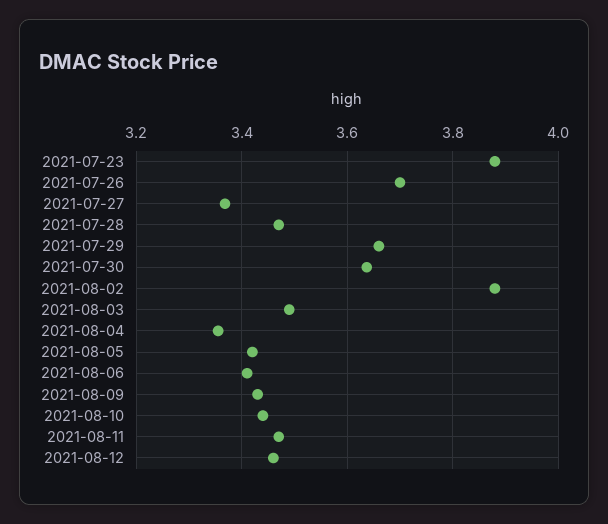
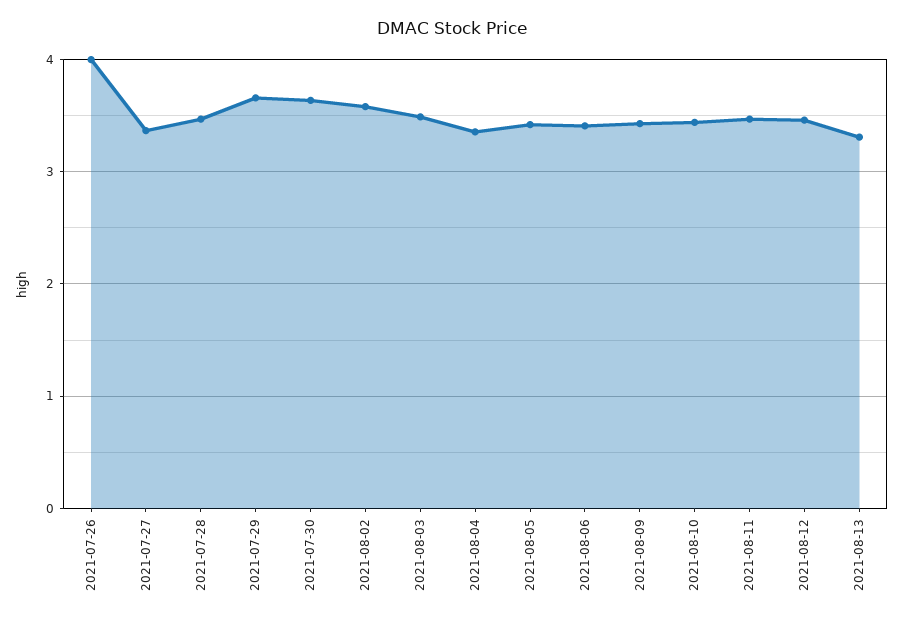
2021-07-23: 3.88 -> none
2021-07-26: 3.7 -> 4
2021-08-02: 3.88 -> 3.6
2021-08-13: none -> 3.3

